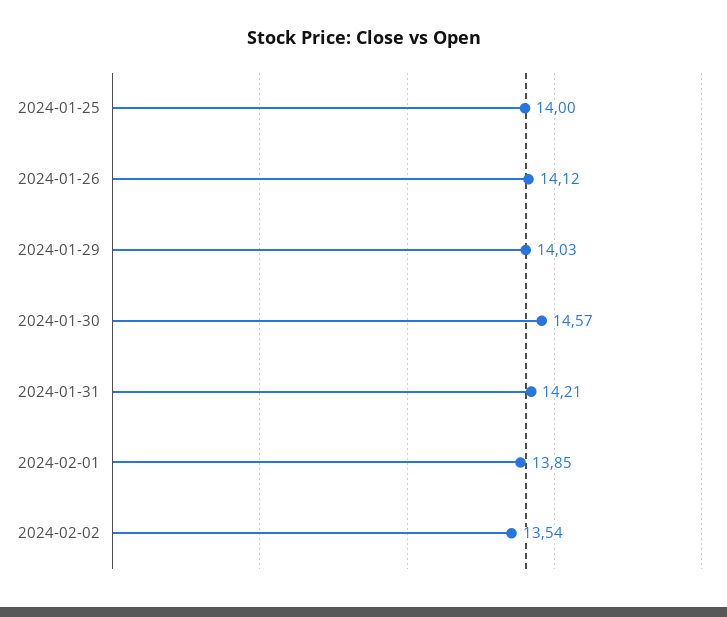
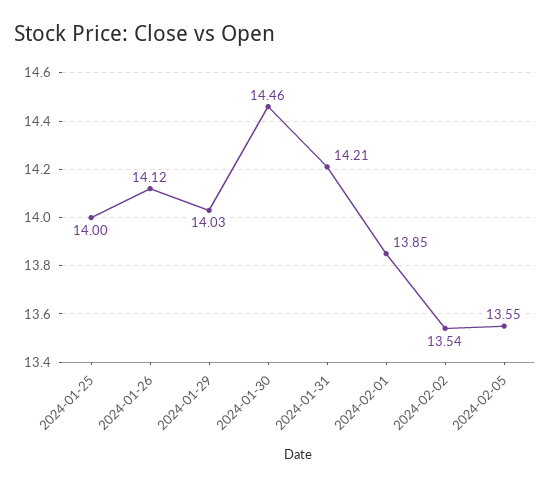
2024-01-30: 14.57 -> 14.46
2024-02-05: none -> 13.55

